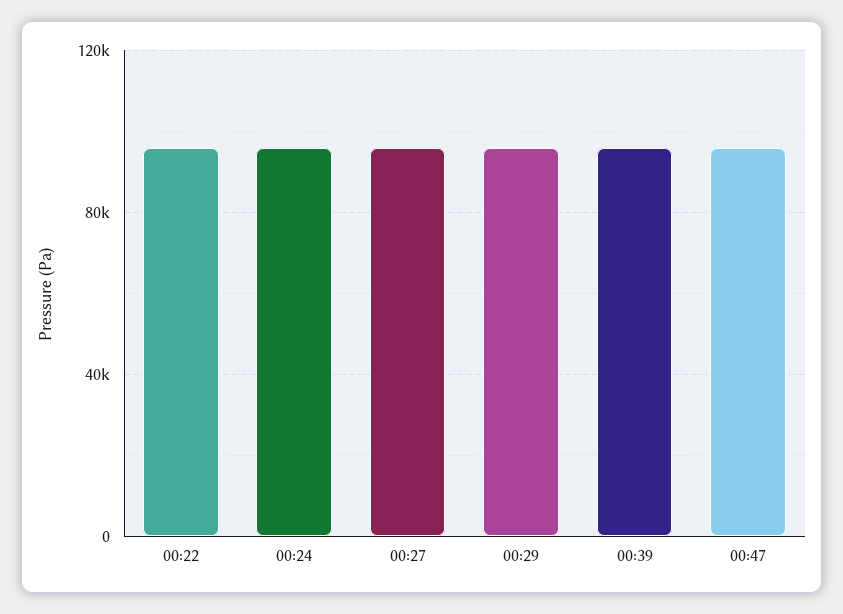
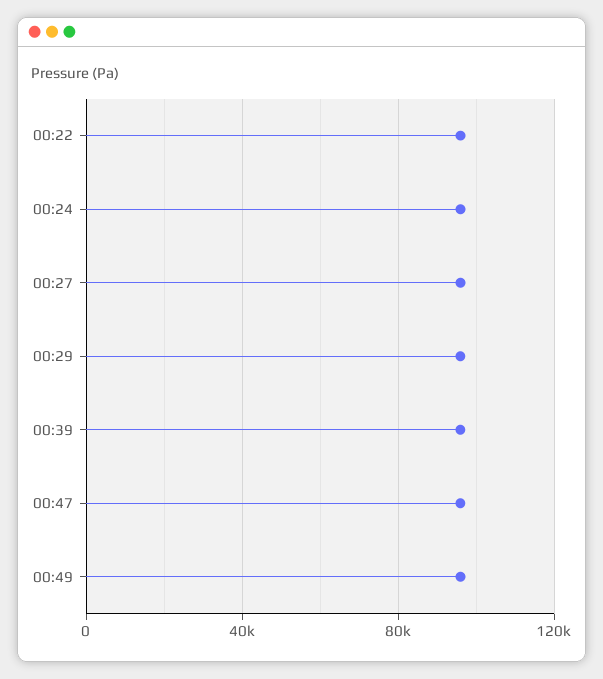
00:49: none -> 95000

